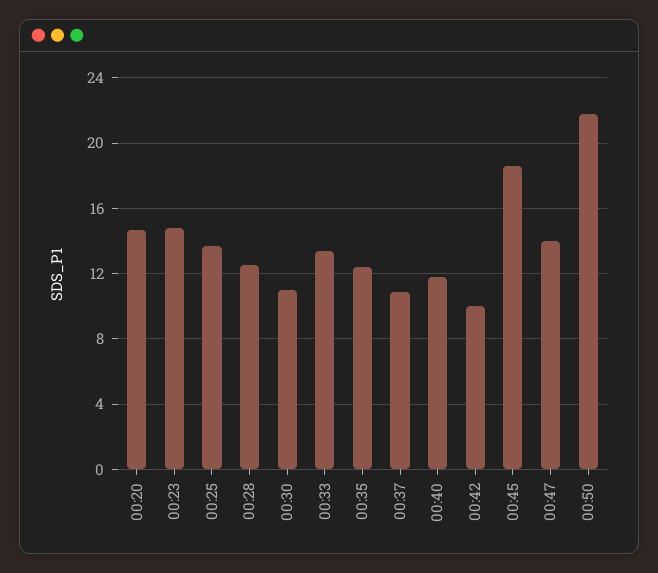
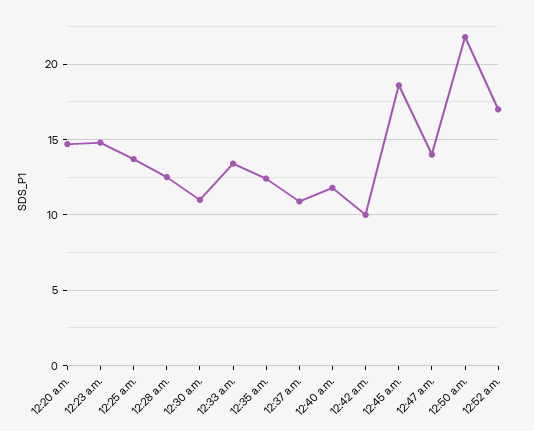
12:52 a.m.: none -> 17

